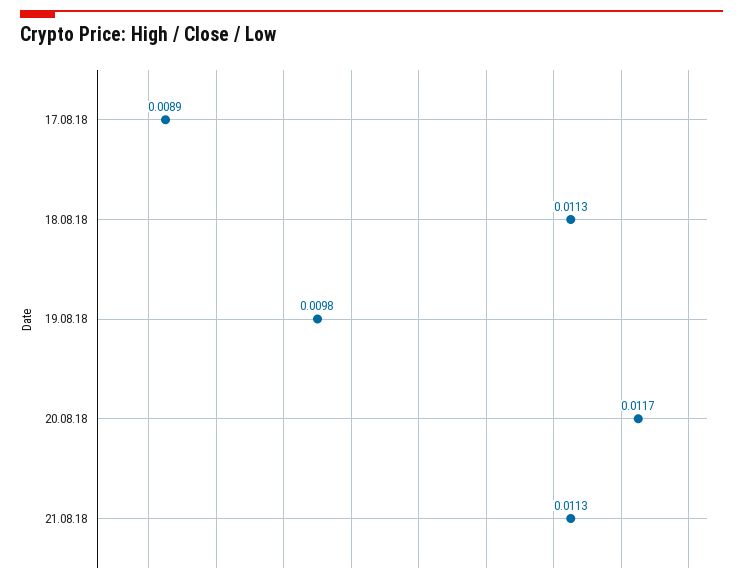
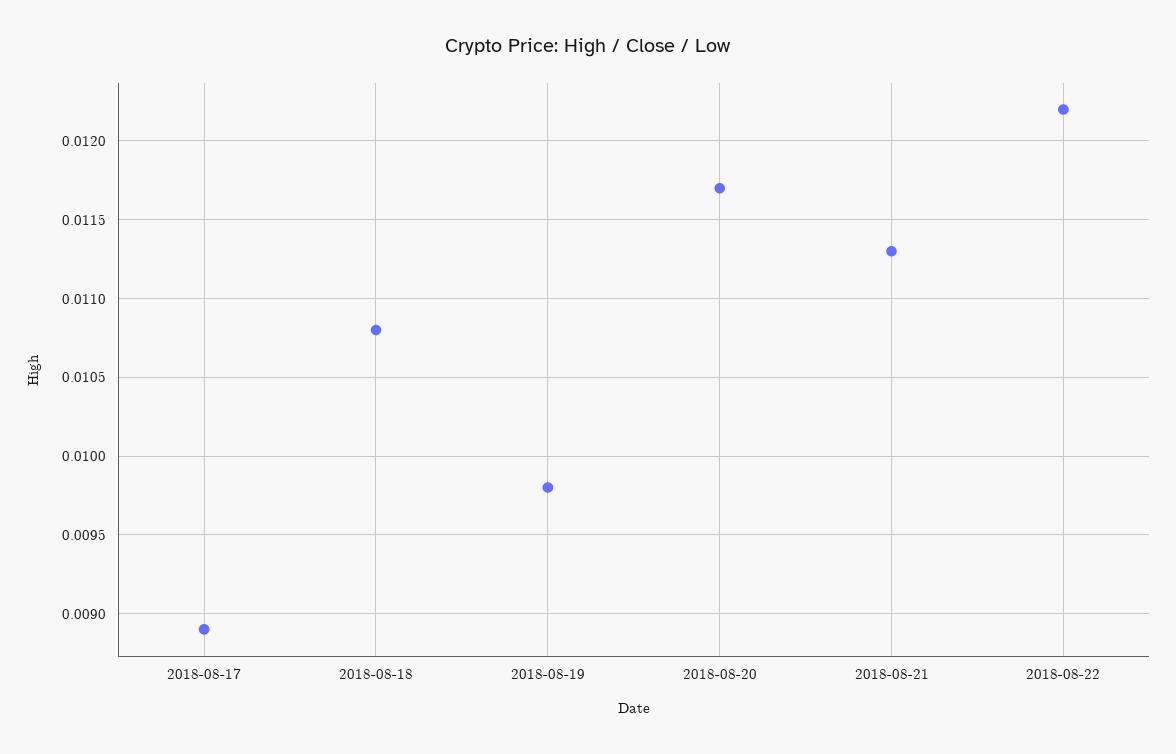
18.08.18: 0.0113 -> 0.0108
2018-08-22: none -> 0.0122

